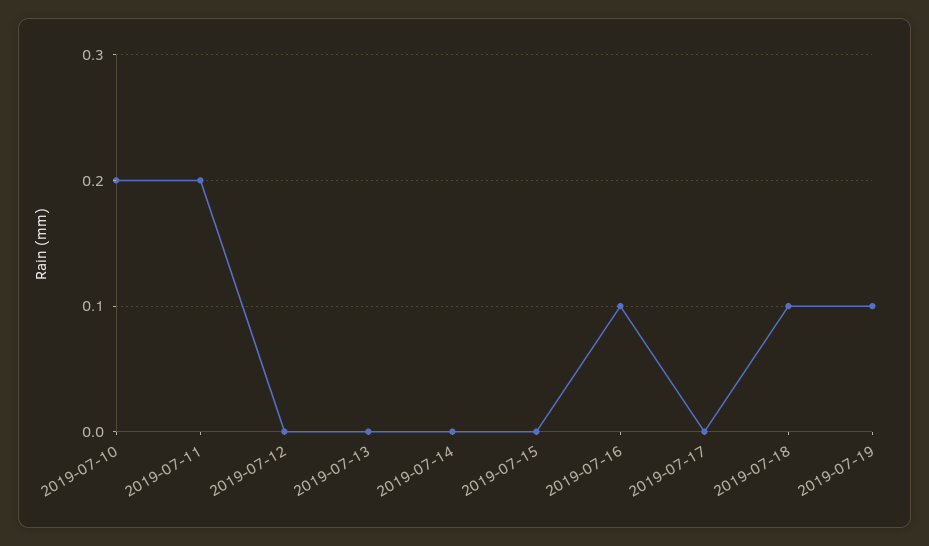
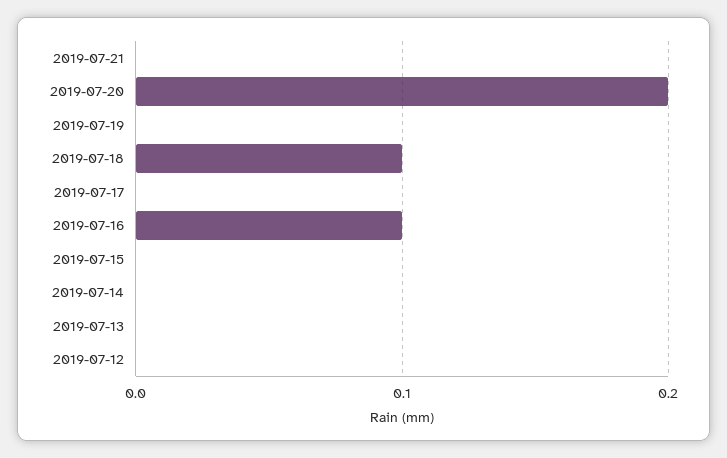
2019-07-10: 0.2 -> none
2019-07-11: 0.2 -> none
2019-07-19: 0.1 -> 0
2019-07-21: none -> 0
2019-07-20: none -> 0.2

